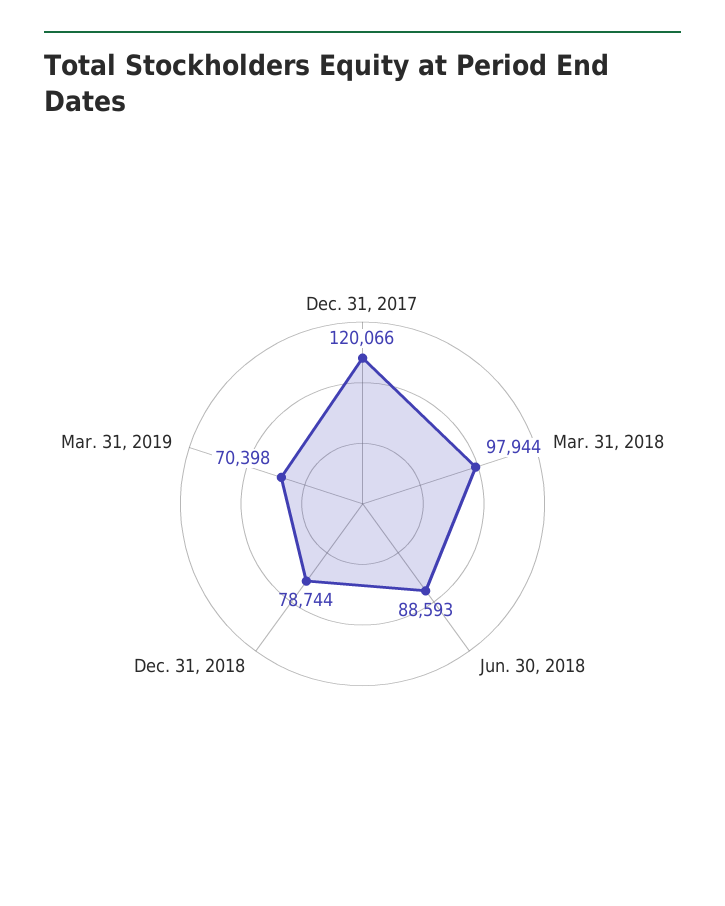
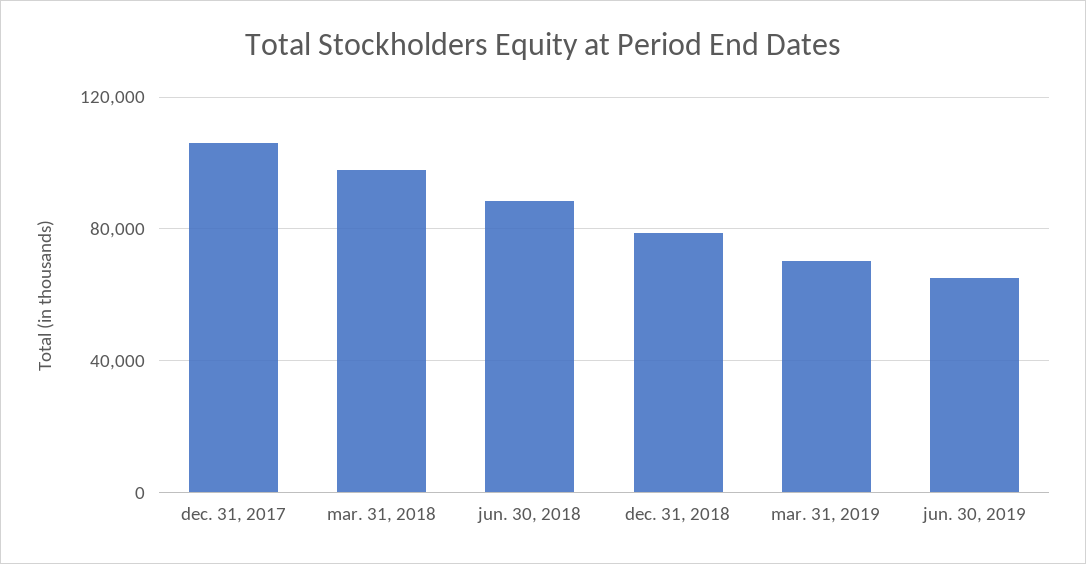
Dec. 31, 2017: 120066 -> 105000
jun. 30, 2019: none -> 65000

